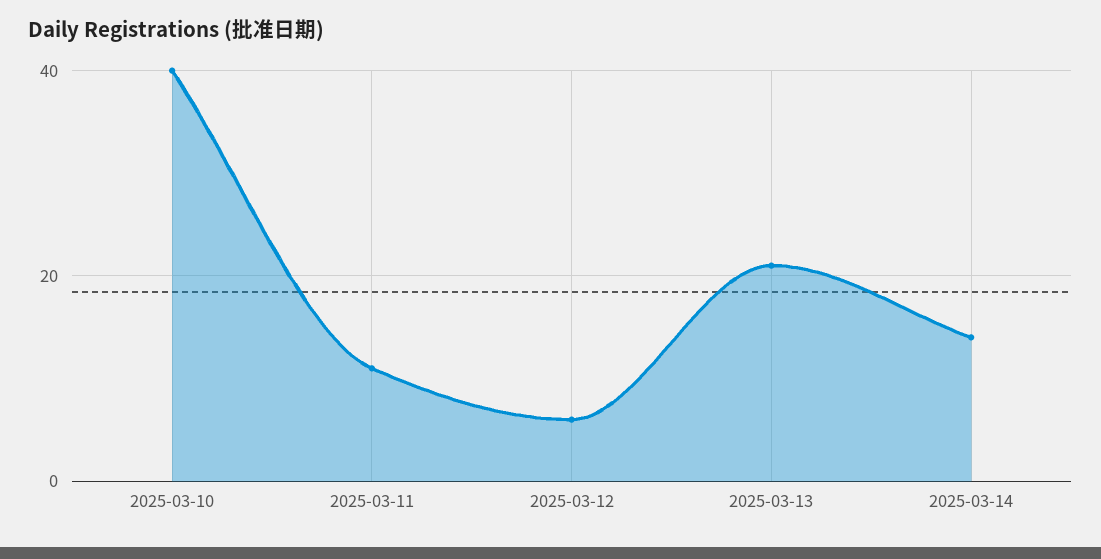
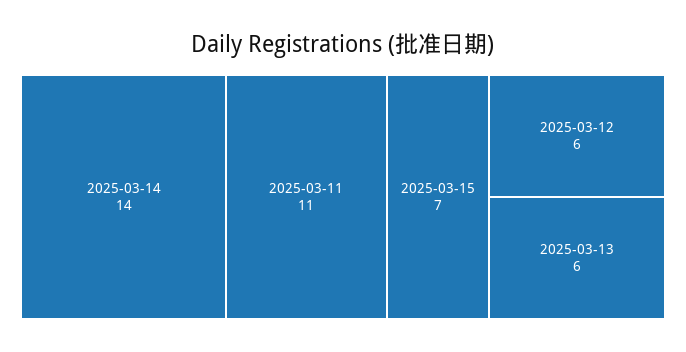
2025-03-10: 40 -> none
2025-03-13: 20 -> 6
2025-03-15: none -> 7

